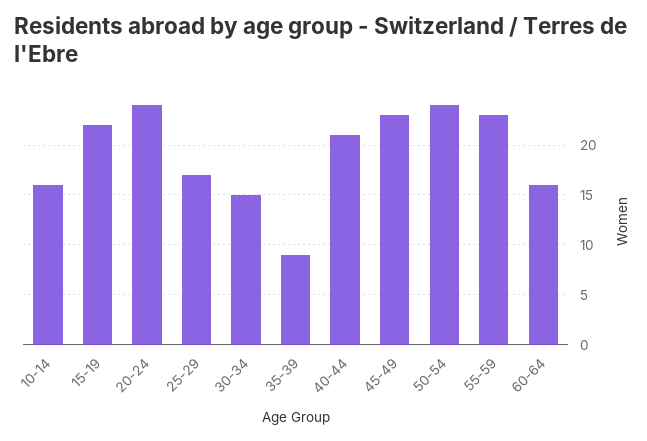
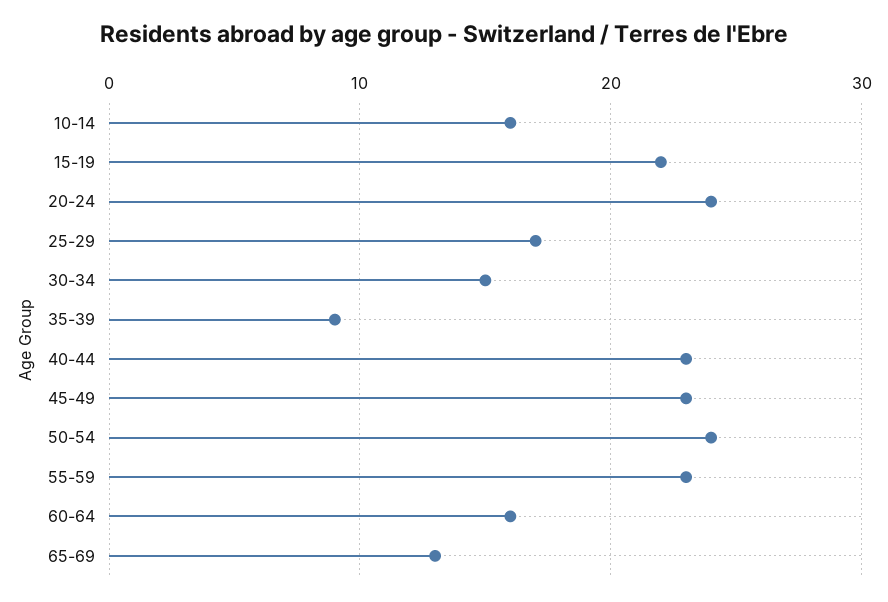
40-44: 21 -> 23
65-69: none -> 13

